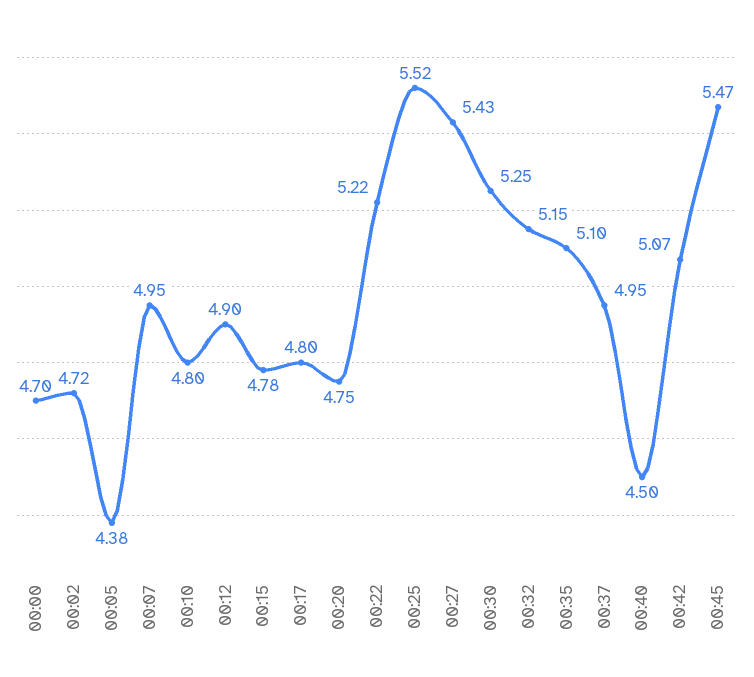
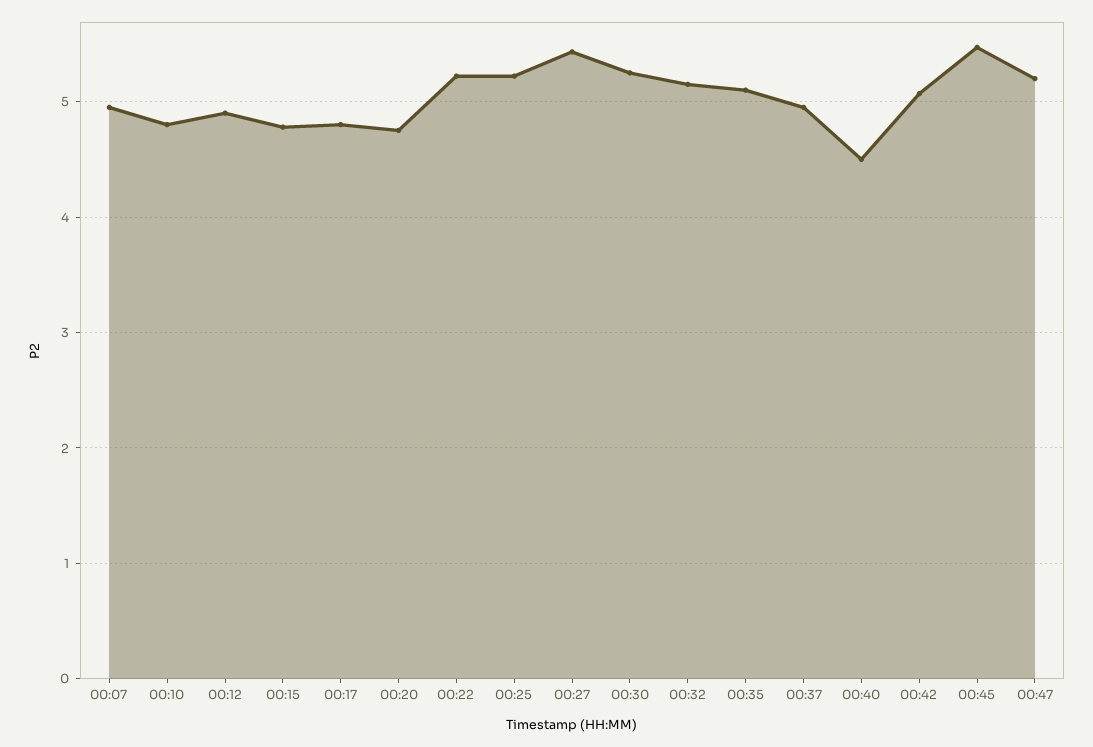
00:00: 4.7 -> none
00:02: 4.72 -> none
00:05: 4.38 -> none
00:25: 5.52 -> 5.2
00:47: none -> 5.2

